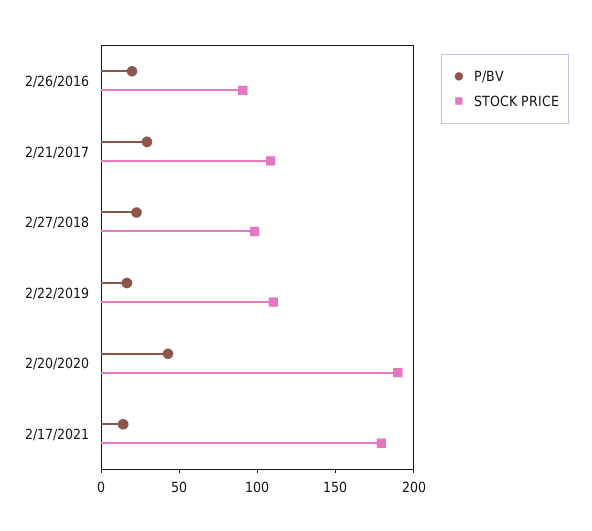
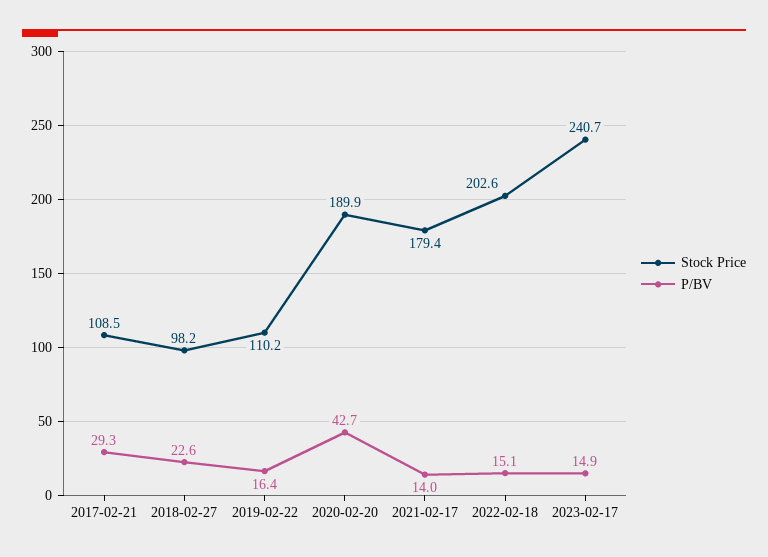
P/BV, 2/26/2016: 20 -> none
STOCK PRICE, 2/26/2016: 90 -> none
STOCK PRICE, 2022-02-18: none -> 202.6
P/BV, 2022-02-18: none -> 15.1
STOCK PRICE, 2023-02-17: none -> 240.7
P/BV, 2023-02-17: none -> 14.9

